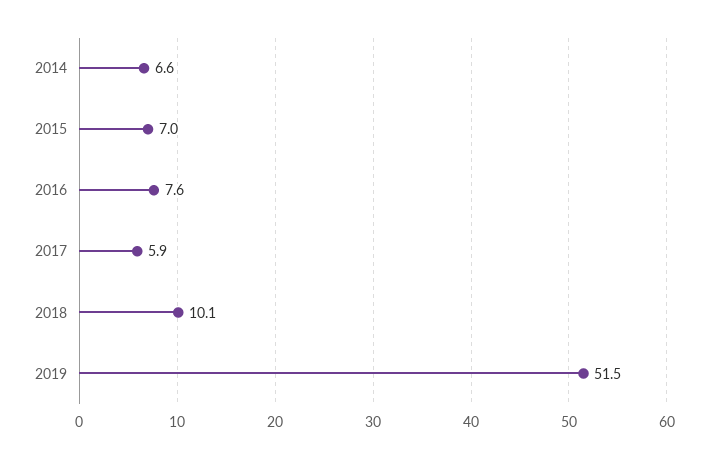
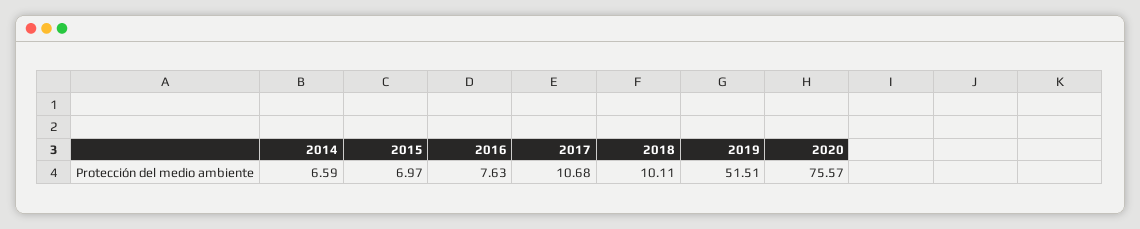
2017: 5.9 -> 10.68
2020: none -> 75.57

